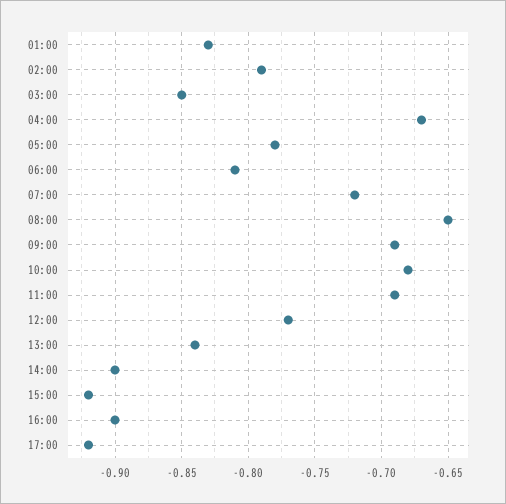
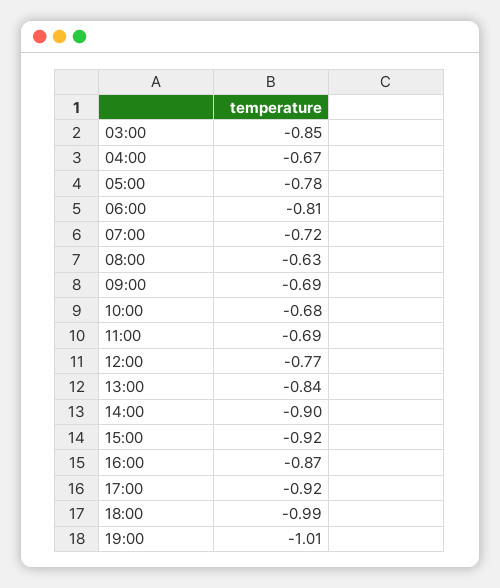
01:00: -0.83 -> none
02:00: -0.79 -> none
08:00: -0.65 -> -0.63
16:00: -0.9 -> -0.87
18:00: none -> -0.99
19:00: none -> -1.01

